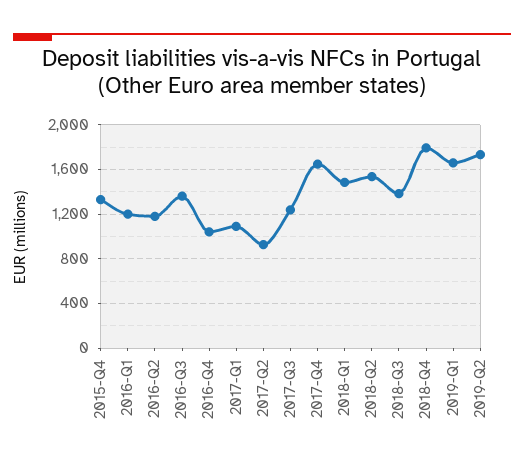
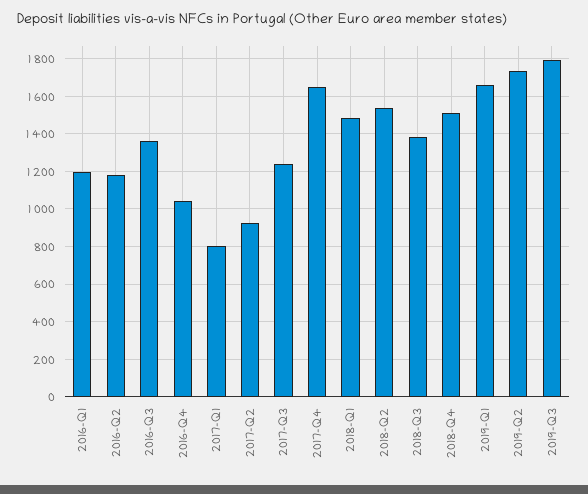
2015-Q4: 1300 -> none
2017-Q1: 1100 -> 800
2018-Q4: 1800 -> 1500
2019-Q3: none -> 1800

